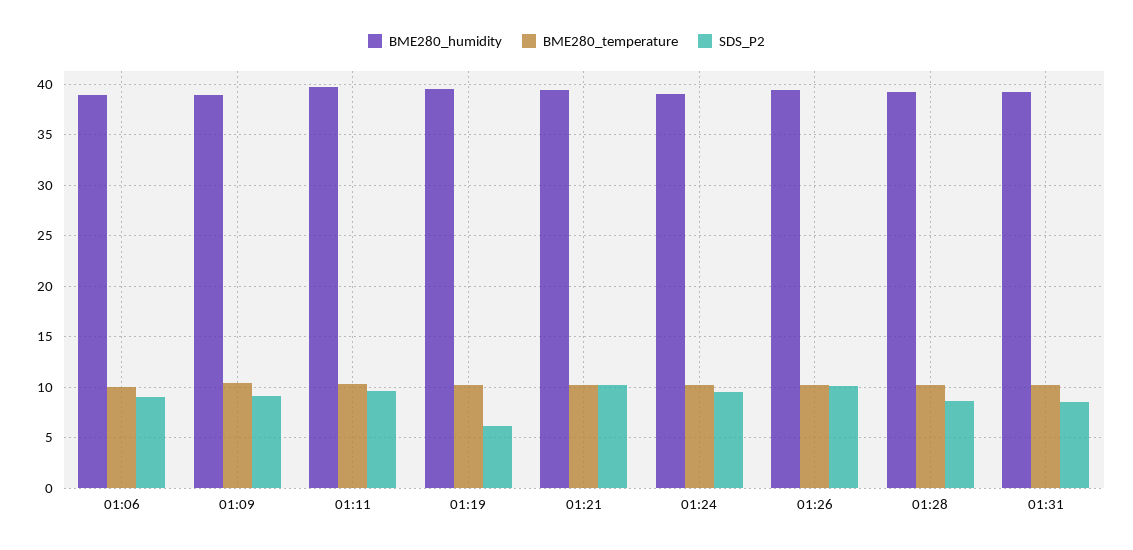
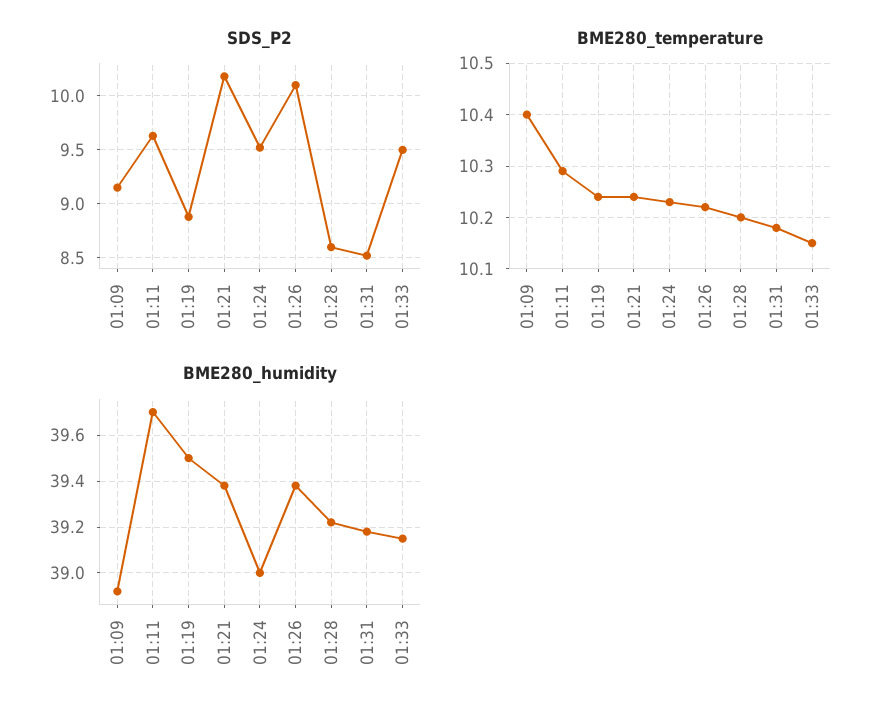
BME280_humidity, 01:06: 39 -> none
BME280_temperature, 01:06: 10 -> none
SDS_P2, 01:06: 9 -> none
SDS_P2, 01:19: 6 -> 8.9
SDS_P2, 01:33: none -> 9.5
BME280_temperature, 01:33: none -> 10.15
BME280_humidity, 01:33: none -> 39.15

